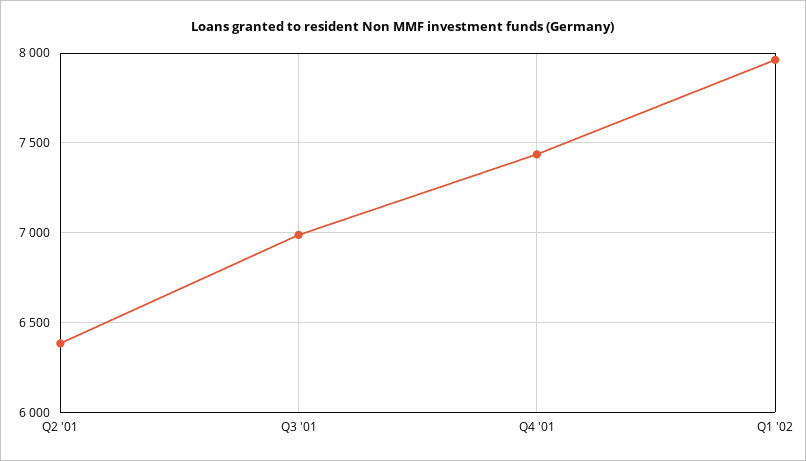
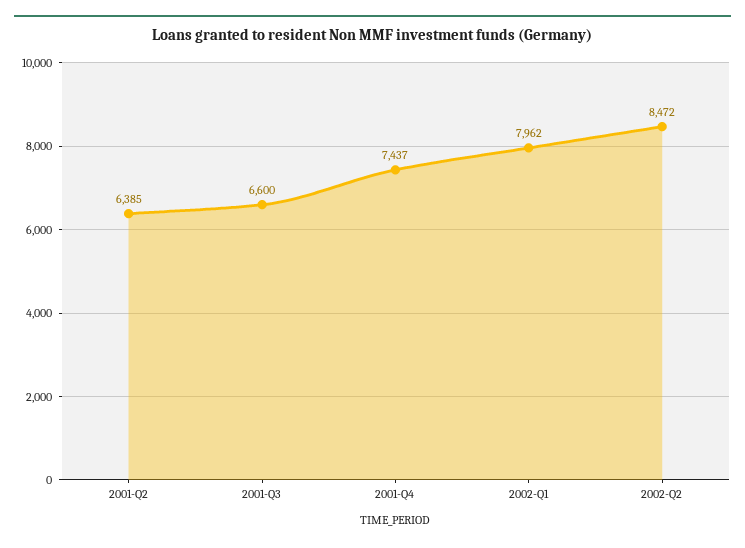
Q3 '01: 7000 -> 6600
2002-Q2: none -> 8472

